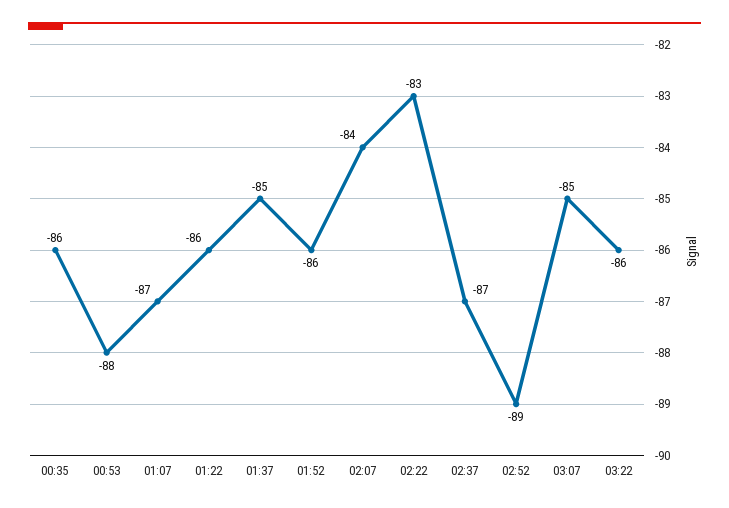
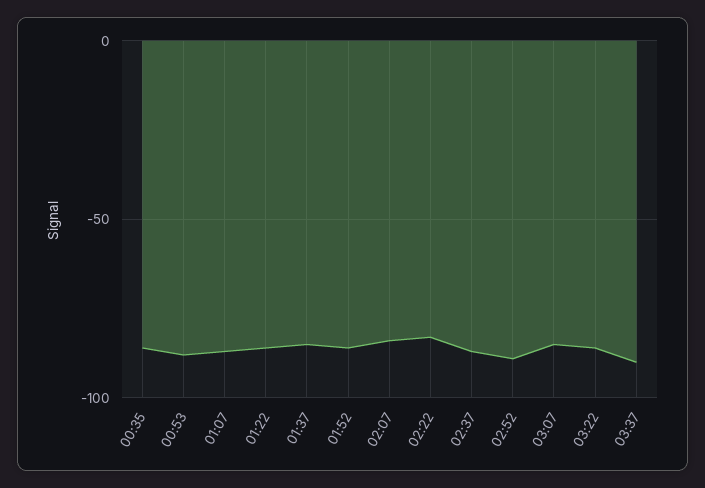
03:37: none -> -90

